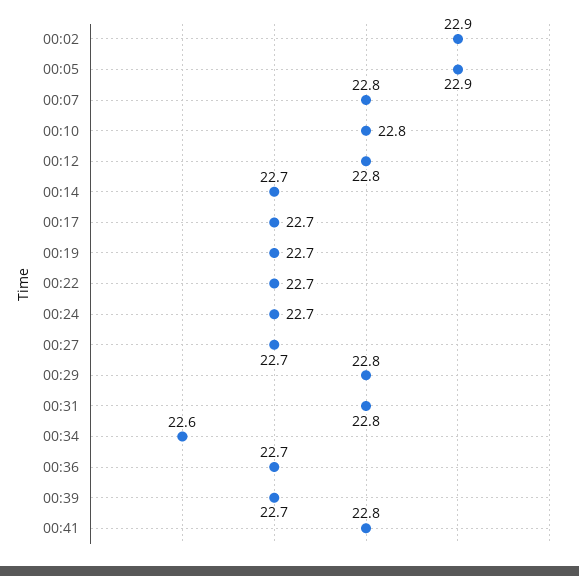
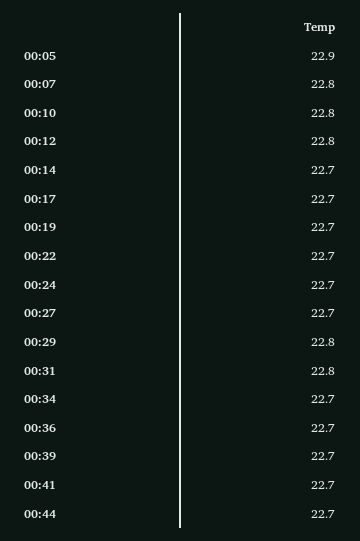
00:02: 22.9 -> none
00:34: 22.6 -> 22.7
00:41: 22.8 -> 22.7
00:44: none -> 22.7

